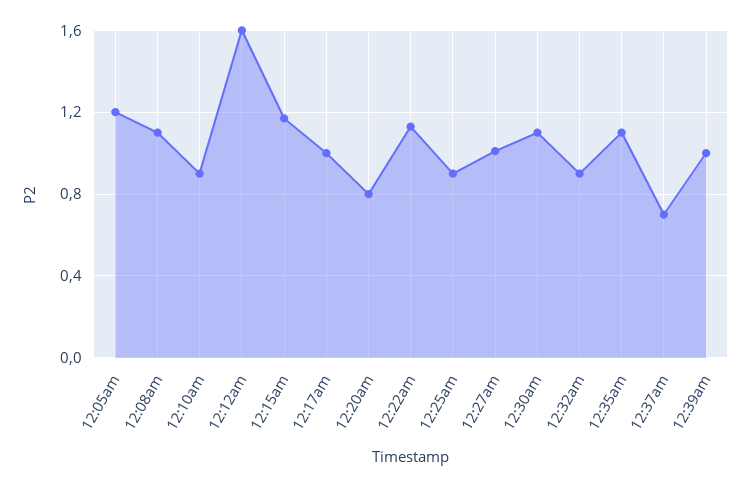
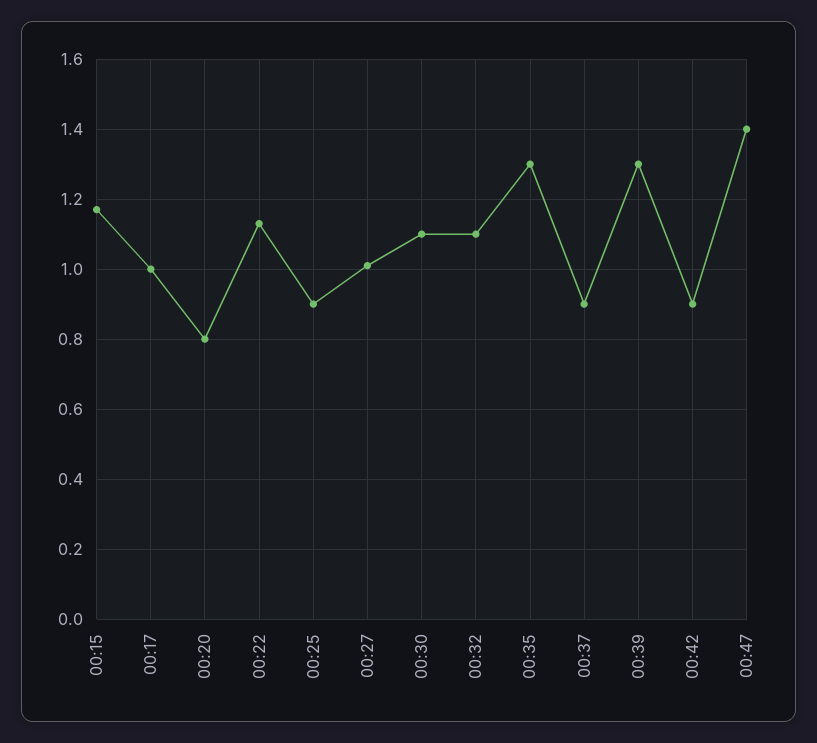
12:05am: 1.2 -> none
12:08am: 1.1 -> none
12:10am: 0.9 -> none
12:12am: 1.6 -> none
12:32am: 0.9 -> 1.1
12:35am: 1.1 -> 1.3
12:37am: 0.7 -> 0.9
12:39am: 1 -> 1.3
00:42: none -> 0.9
00:47: none -> 1.4

